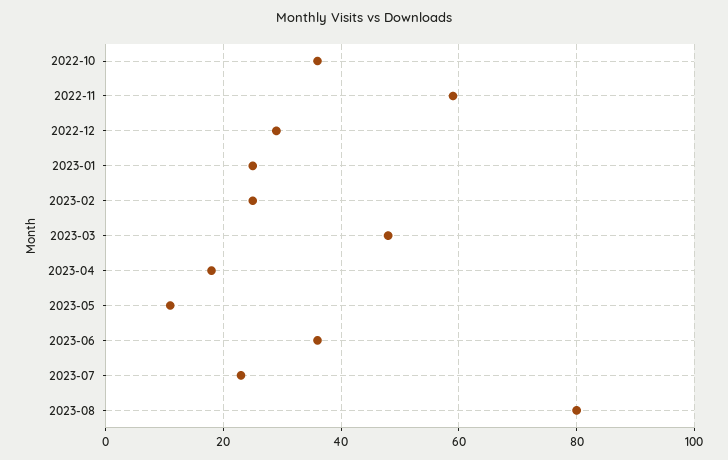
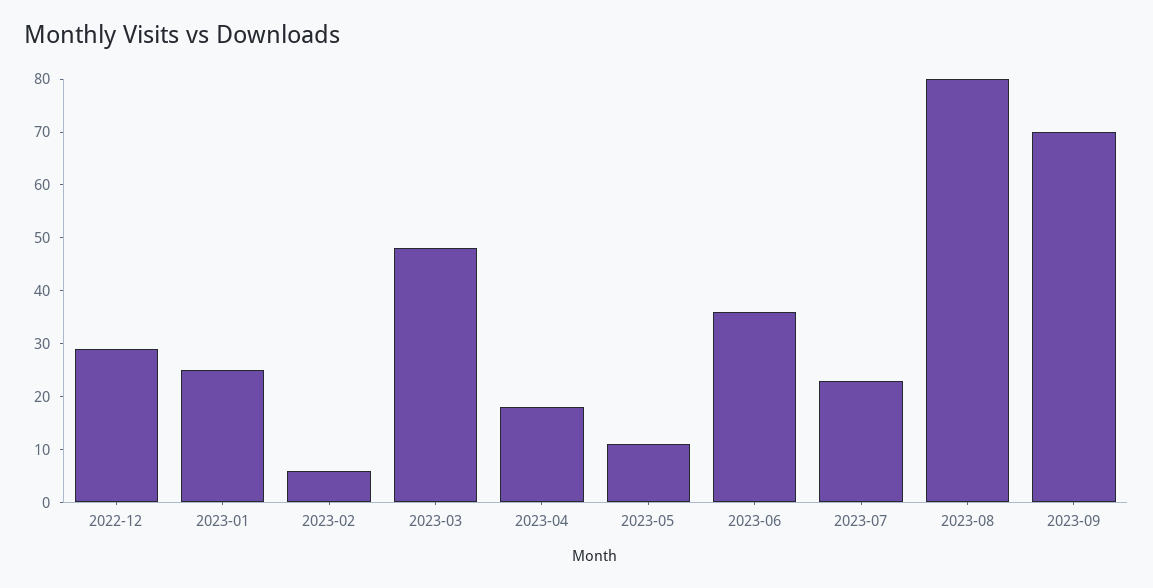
2022-10: 35 -> none
2022-11: 60 -> none
2023-02: 25 -> 5
2023-09: none -> 70

